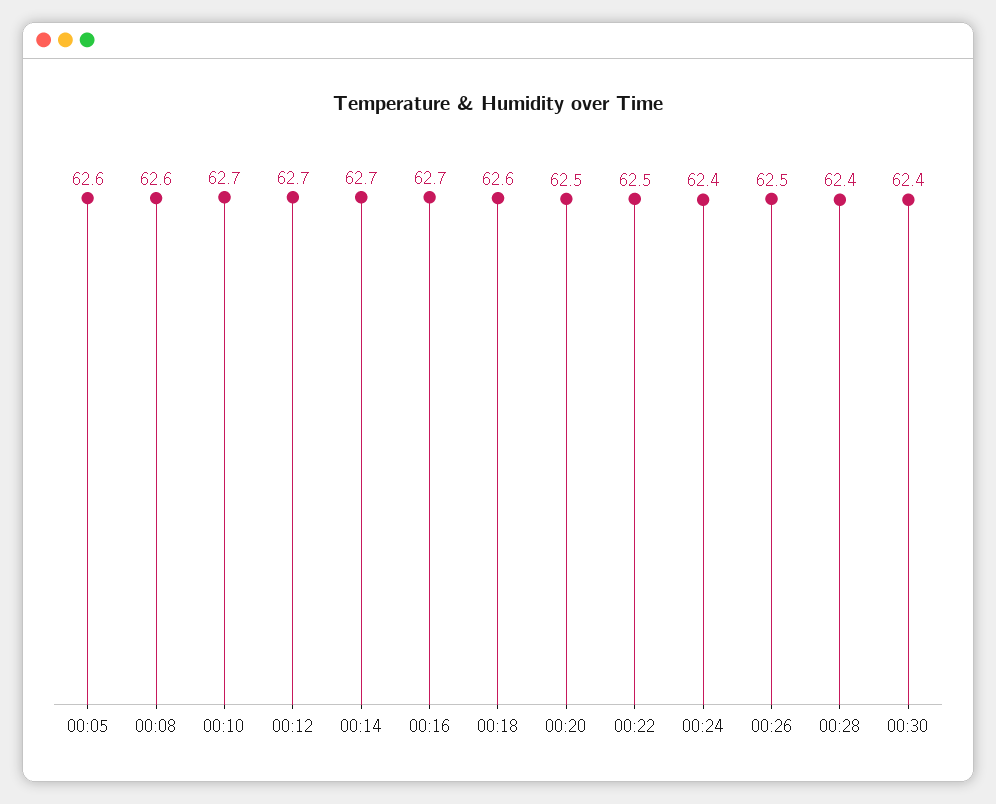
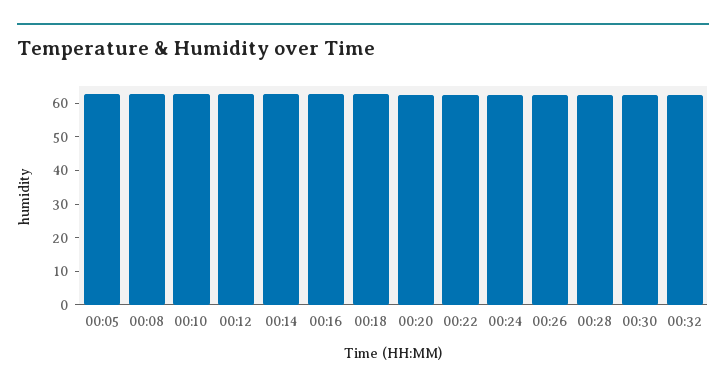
00:32: none -> 62.5

